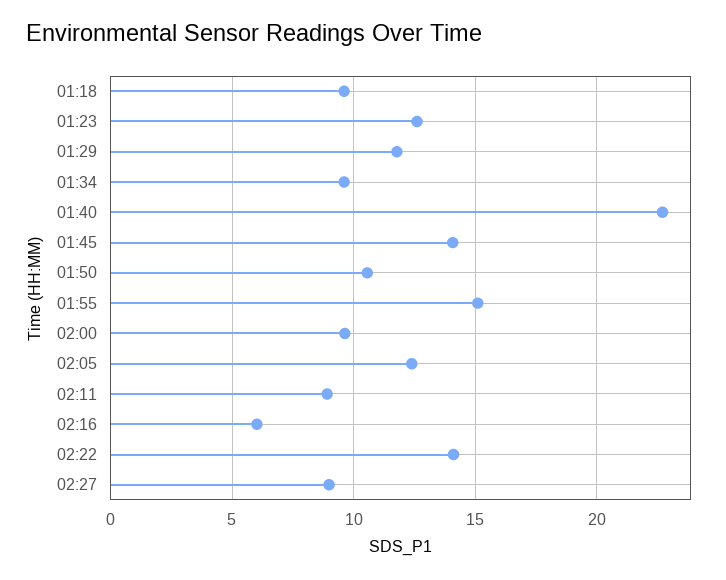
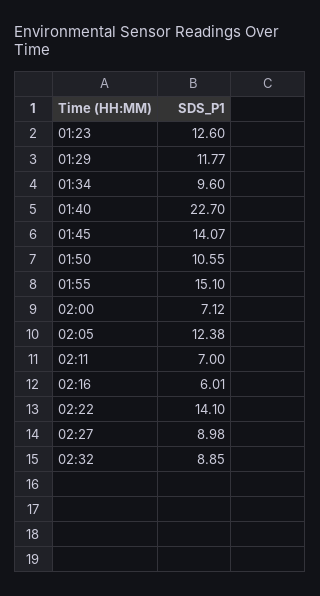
01:18: 9.5 -> none
02:00: 9.5 -> 7.12
02:11: 9 -> 7
02:32: none -> 8.85

